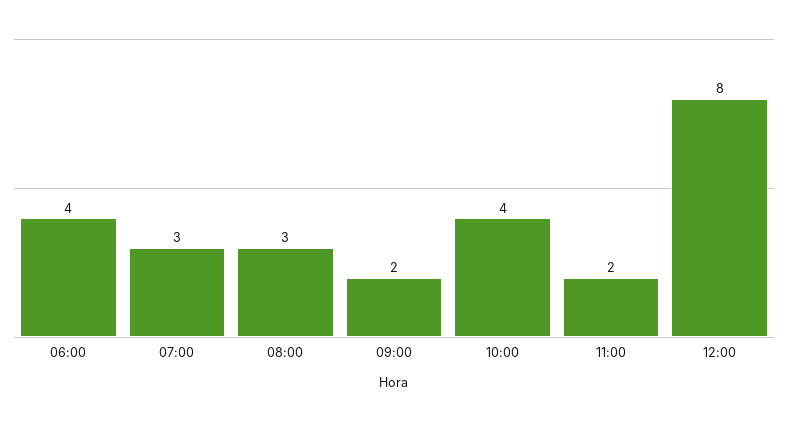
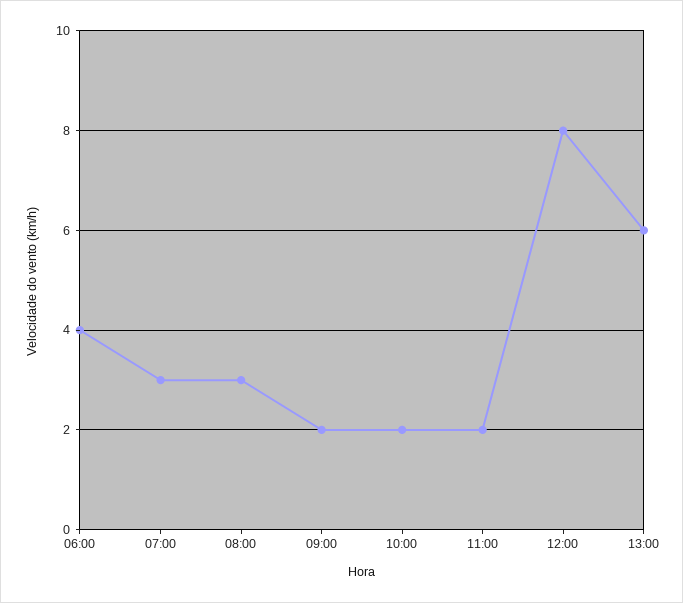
10:00: 4 -> 2
13:00: none -> 6

